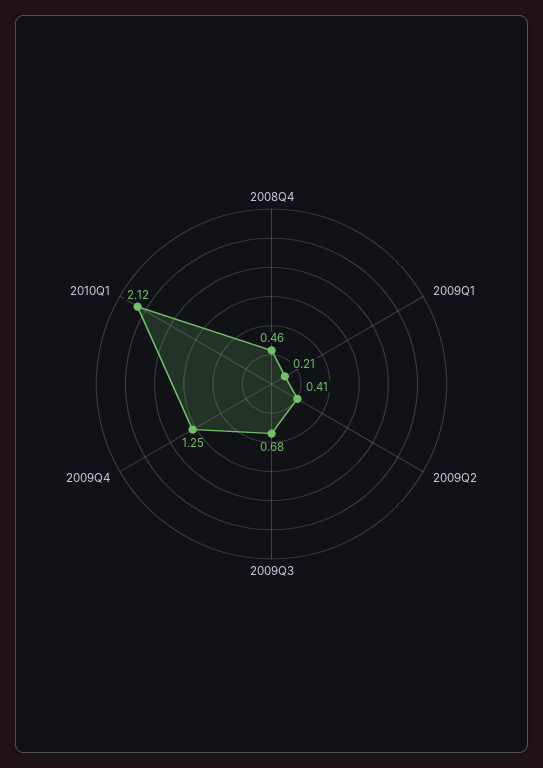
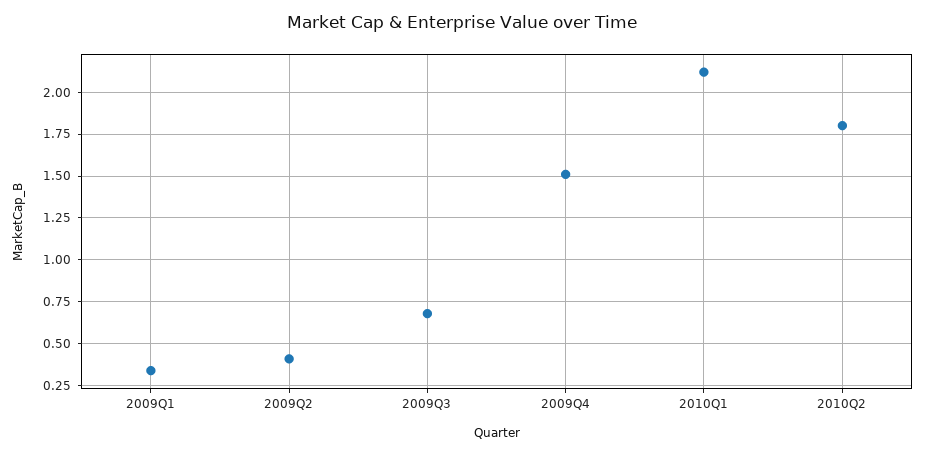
2008Q4: 0.46 -> none
2009Q1: 0.21 -> 0.35
2009Q4: 1.25 -> 1.5
2010Q2: none -> 1.8

